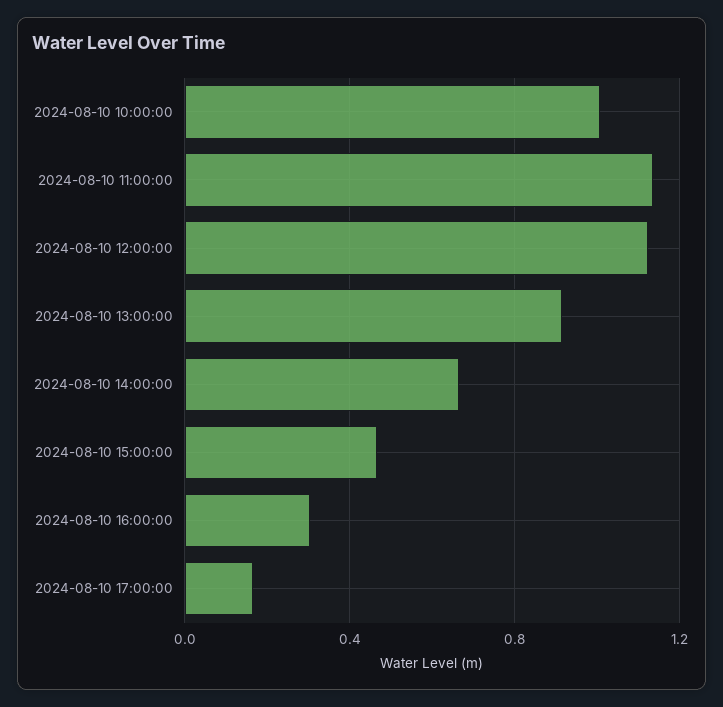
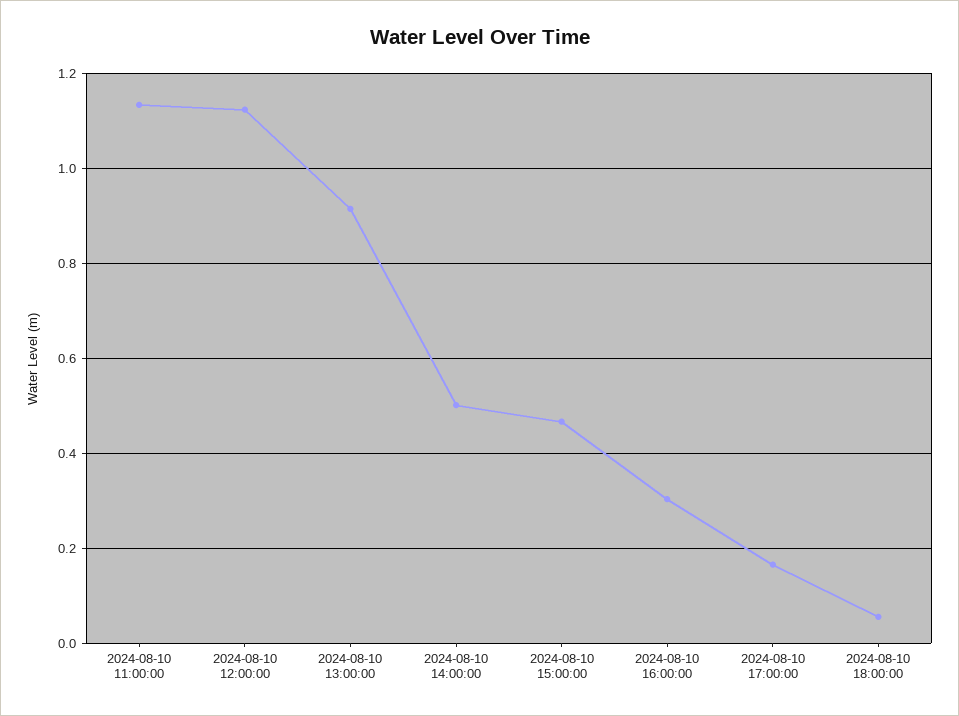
2024-08-10 10:00:00: 1 -> none
2024-08-10 14:00:00: 0.65 -> 0.5
2024-08-10 18:00:00: none -> 0.06

